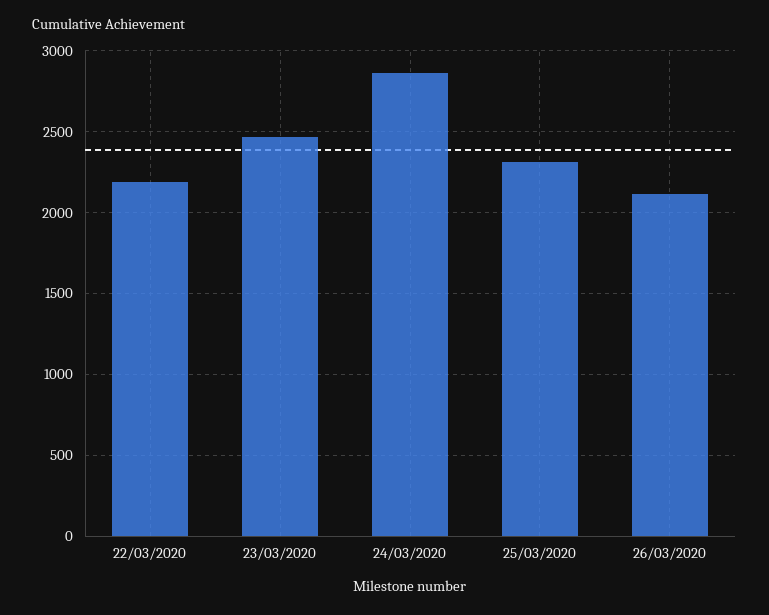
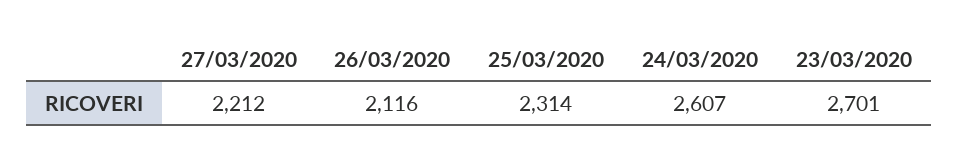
22/03/2020: 2200 -> none
23/03/2020: 2450 -> 2701
24/03/2020: 2850 -> 2607
27/03/2020: none -> 2212

